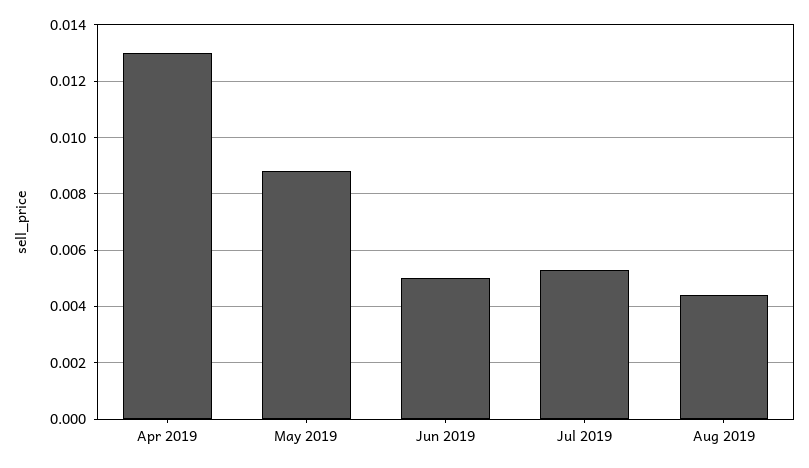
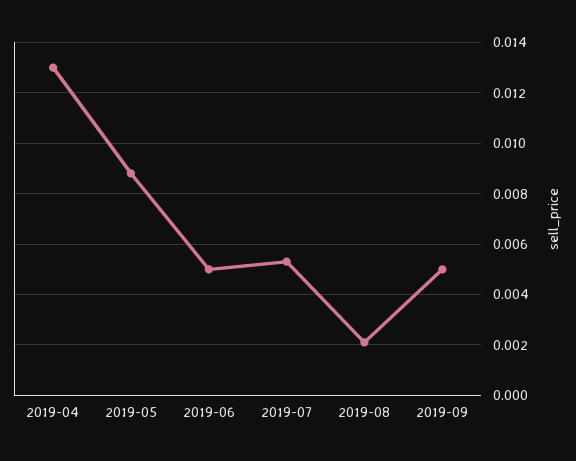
Aug 2019: 0.0045 -> 0.002
2019-09: none -> 0.005

